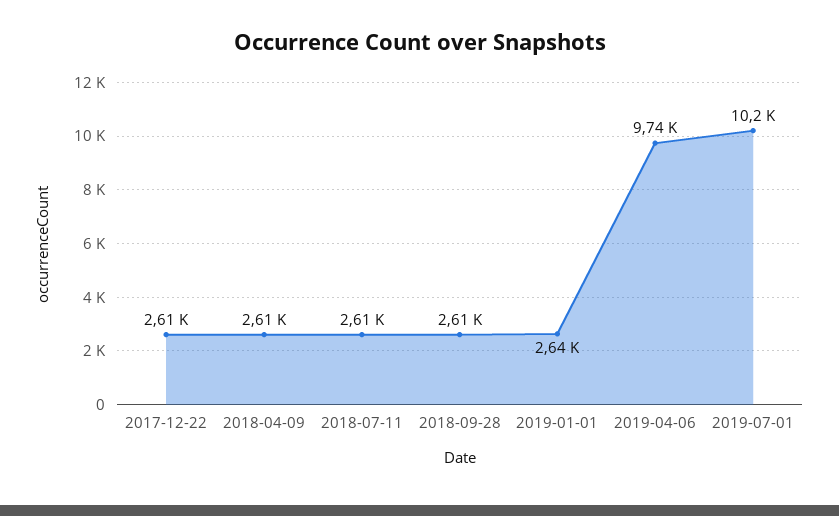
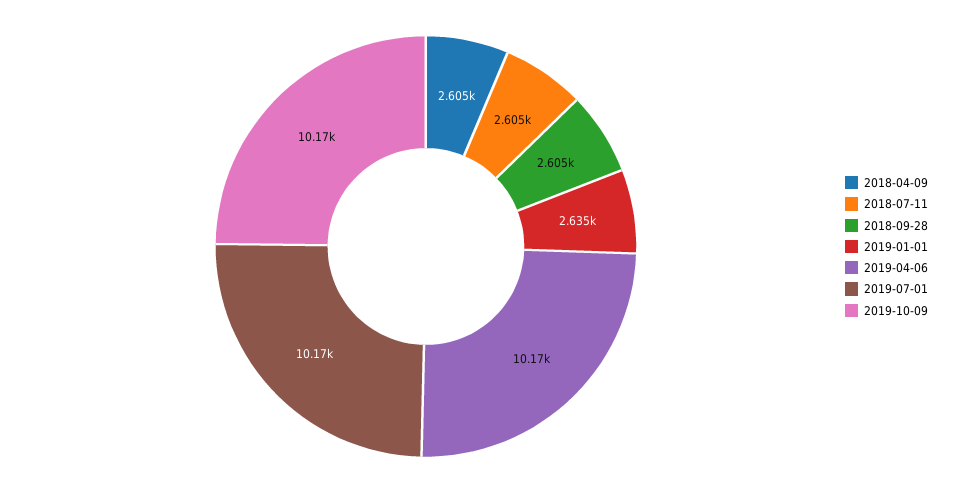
2017-12-22: 2610 -> none
2019-04-06: 9740 -> 10170
2019-10-09: none -> 10170

